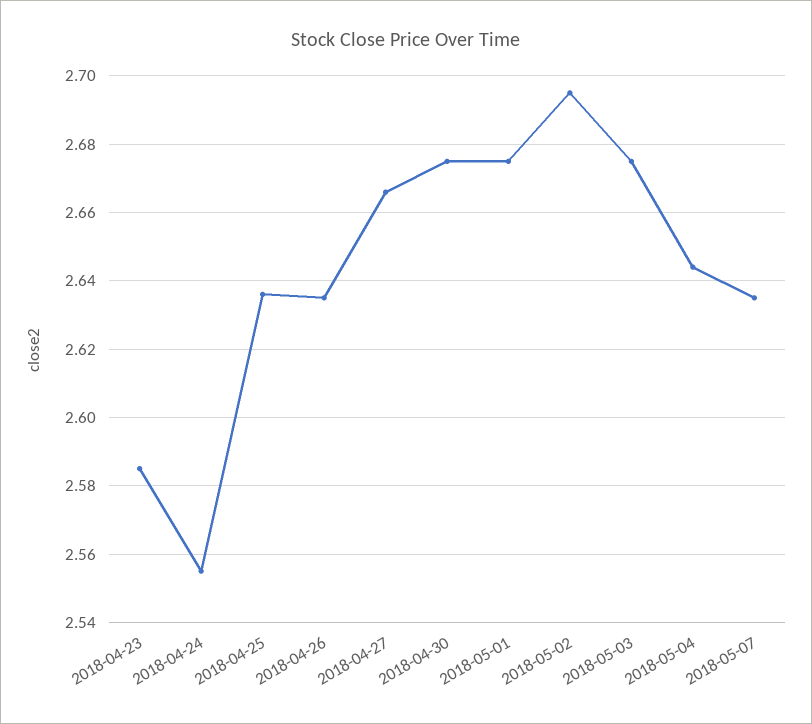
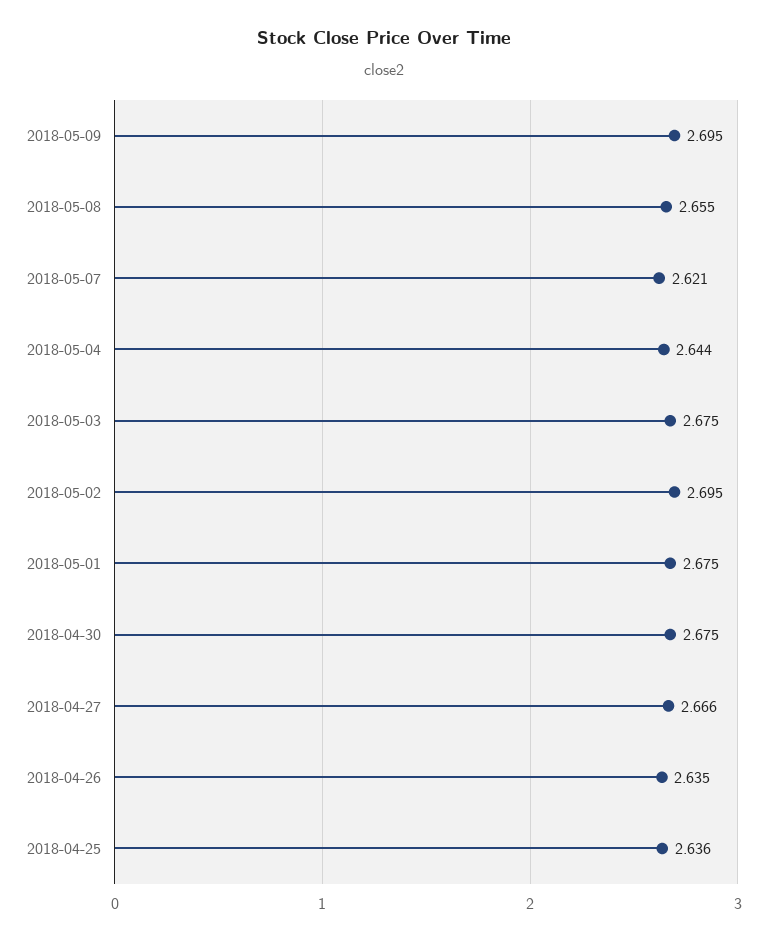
2018-04-23: 2.585 -> none
2018-04-24: 2.555 -> none
2018-05-07: 2.635 -> 2.621
2018-05-09: none -> 2.695
2018-05-08: none -> 2.655

